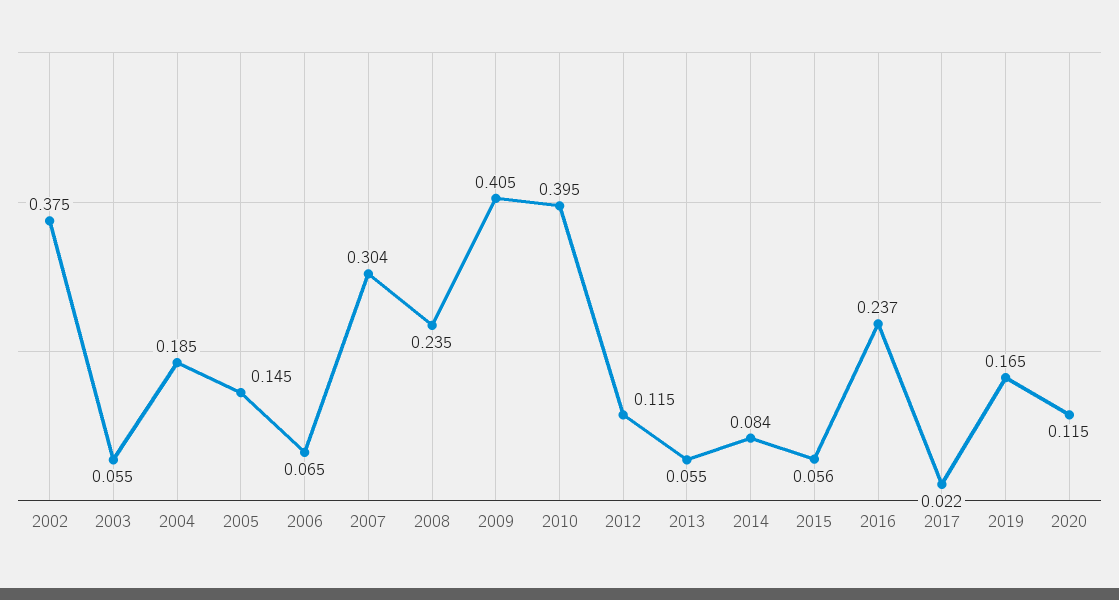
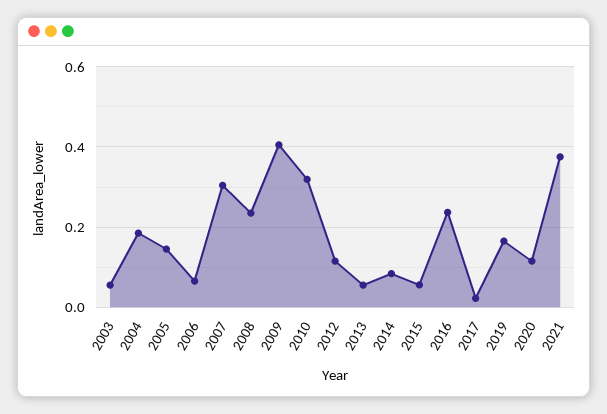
2002: 0.375 -> none
2010: 0.395 -> 0.32
2021: none -> 0.38

